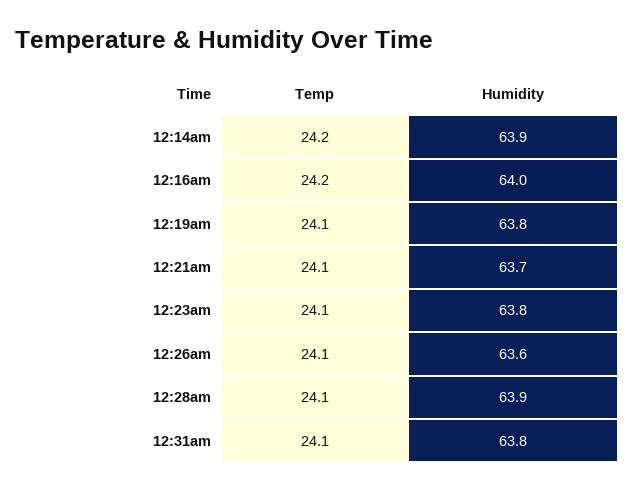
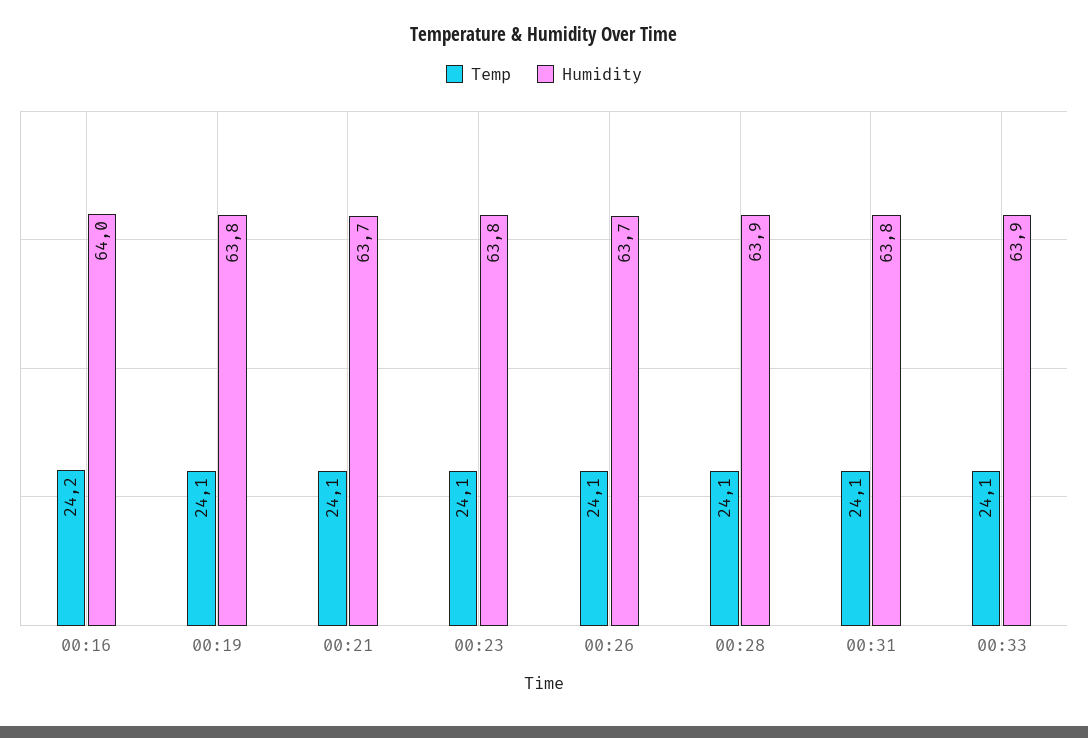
Temp, 12:14am: 24.2 -> none
Humidity, 12:14am: 63.9 -> none
Humidity, 12:26am: 63.6 -> 63.7
Temp, 00:33: none -> 24.1
Humidity, 00:33: none -> 63.9

